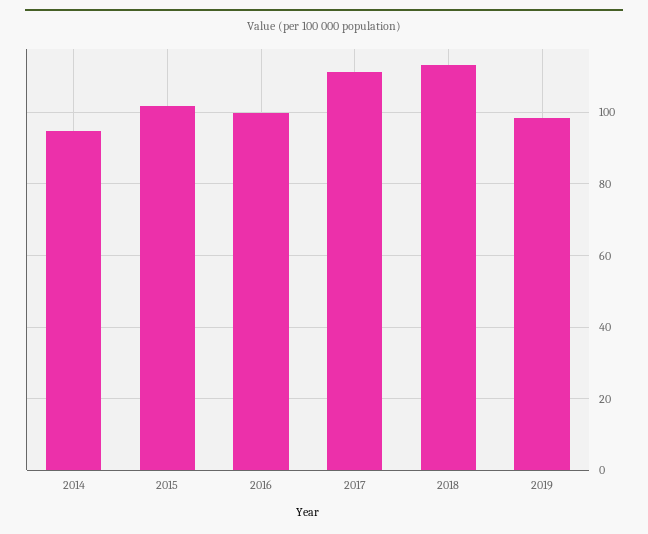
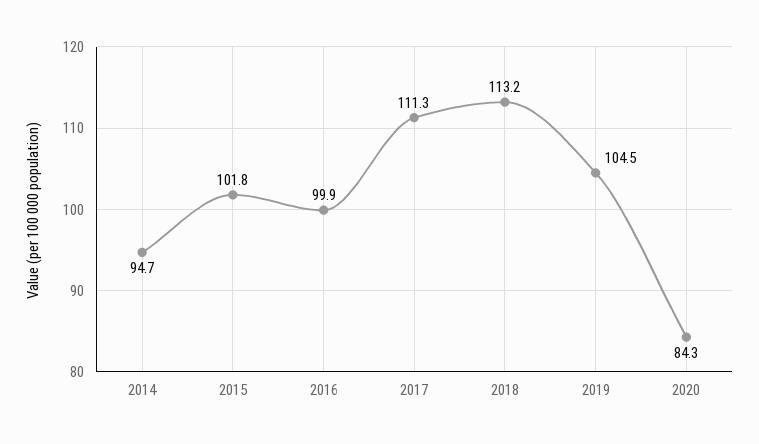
2019: 98 -> 104.5
2020: none -> 84.3

